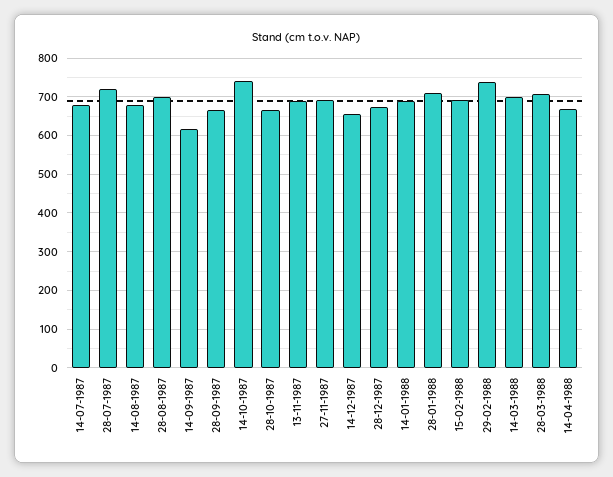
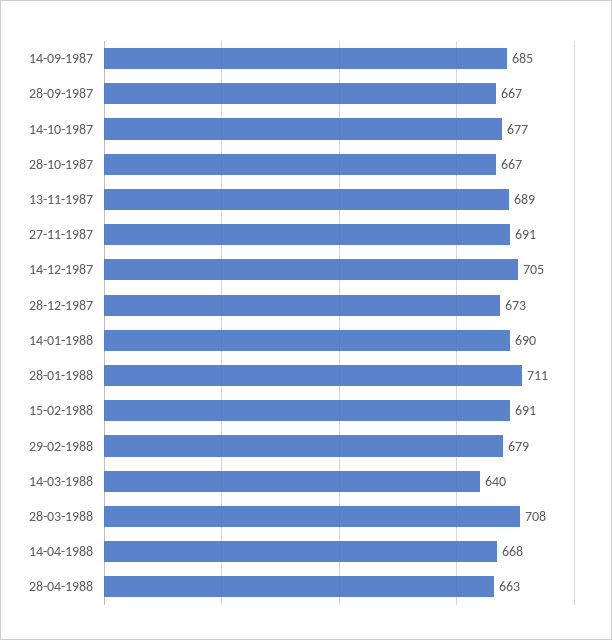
14-07-1987: 680 -> none
28-07-1987: 720 -> none
14-08-1987: 680 -> none
28-08-1987: 700 -> none
14-09-1987: 620 -> 685
14-10-1987: 740 -> 677
14-12-1987: 660 -> 705
29-02-1988: 740 -> 679
14-03-1988: 700 -> 640
28-04-1988: none -> 663

